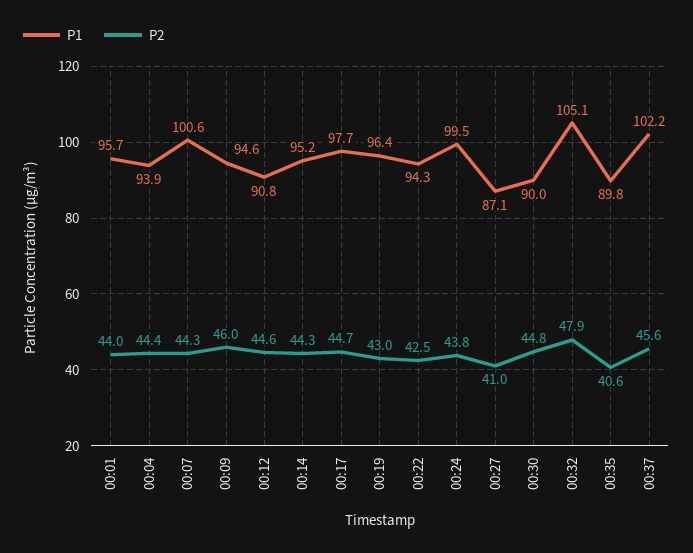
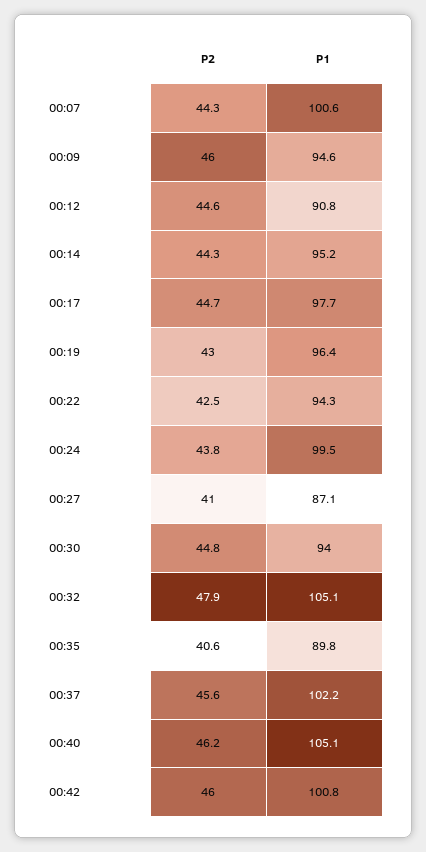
P1, 00:01: 95.7 -> none
P2, 00:01: 44 -> none
P1, 00:04: 93.9 -> none
P2, 00:04: 44.4 -> none
P1, 00:30: 90 -> 94
P2, 00:40: none -> 46.2
P1, 00:40: none -> 105.1
P2, 00:42: none -> 46
P1, 00:42: none -> 100.8

